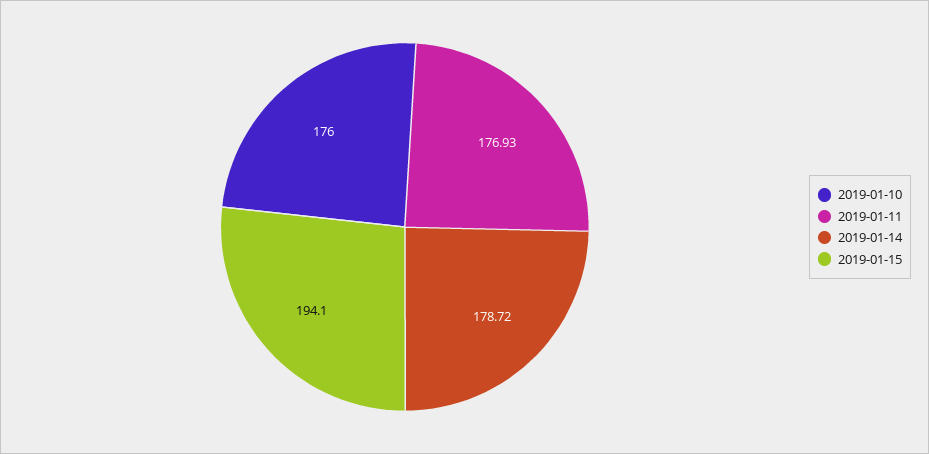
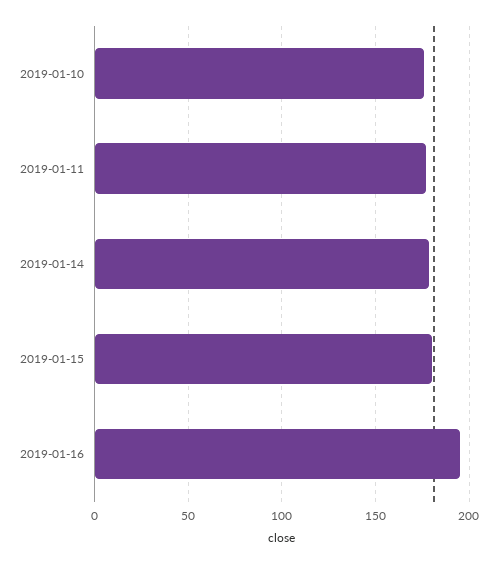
2019-01-15: 194.1 -> 180
2019-01-16: none -> 195

